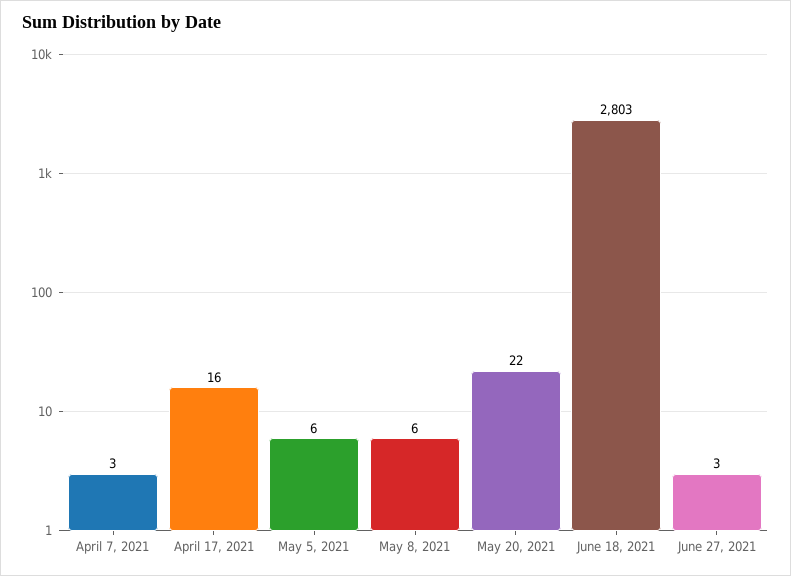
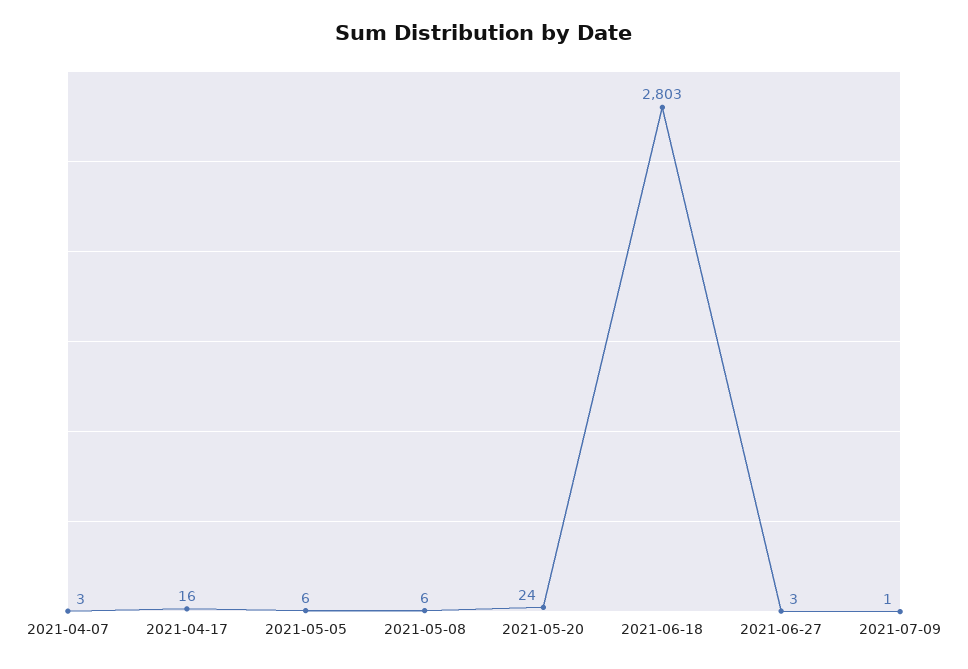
May 20, 2021: 22 -> 24
2021-07-09: none -> 1

